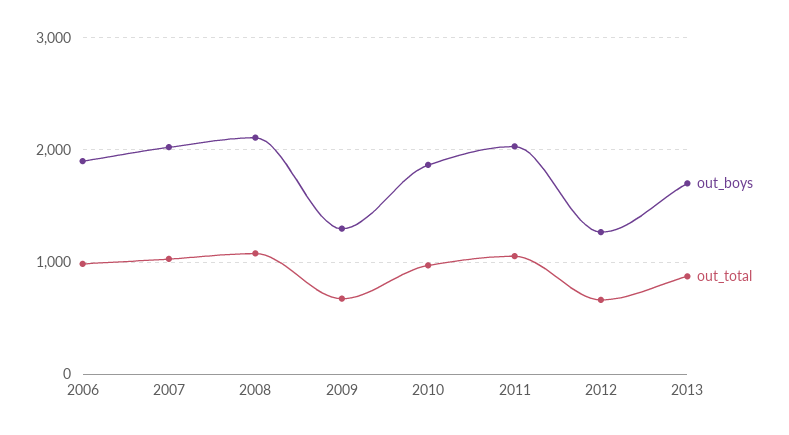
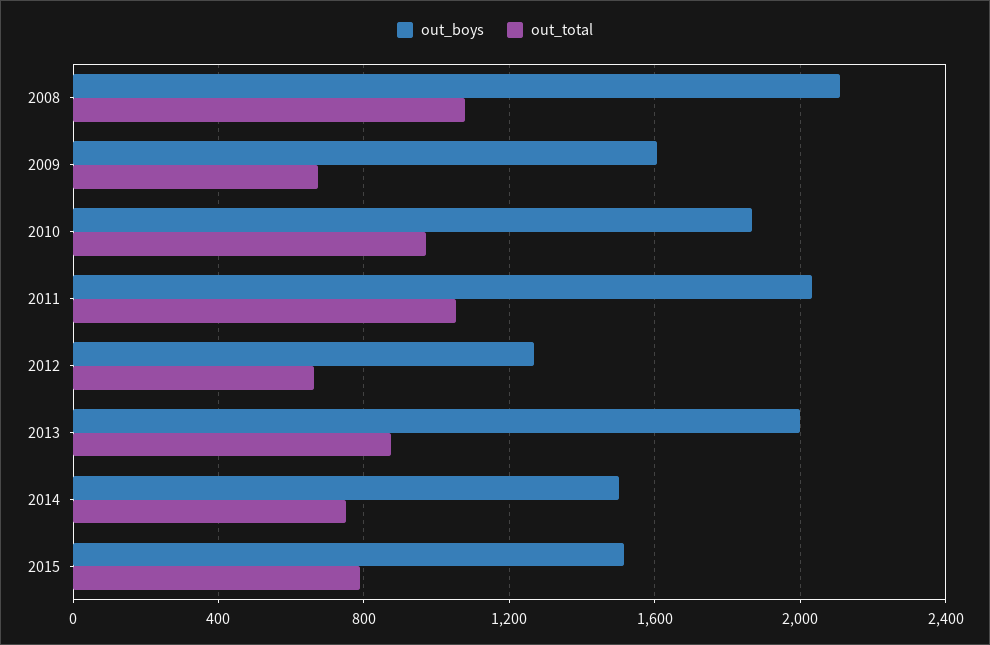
out_boys, 2006: 1900 -> none
out_total, 2006: 1000 -> none
out_boys, 2007: 2000 -> none
out_total, 2007: 1000 -> none
out_boys, 2009: 1300 -> 1600
out_boys, 2013: 1700 -> 2000
out_boys, 2014: none -> 1500
out_total, 2014: none -> 750
out_boys, 2015: none -> 1500
out_total, 2015: none -> 800

